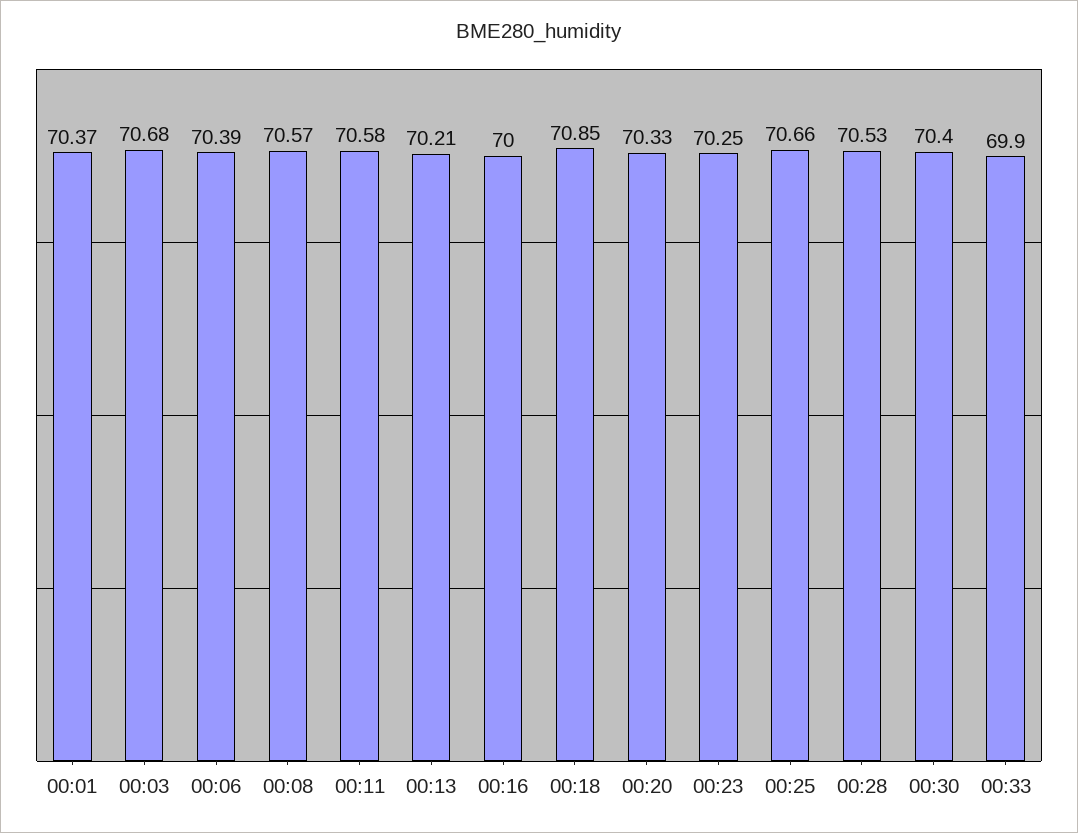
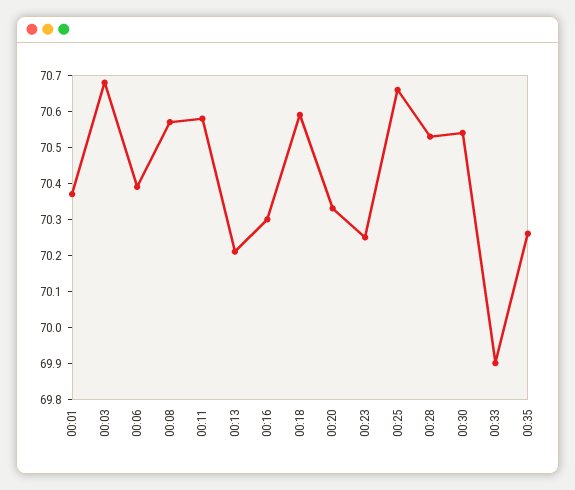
00:16: 70 -> 70.3
00:18: 70.85 -> 70.6
00:30: 70.4 -> 70.55
00:35: none -> 70.25

